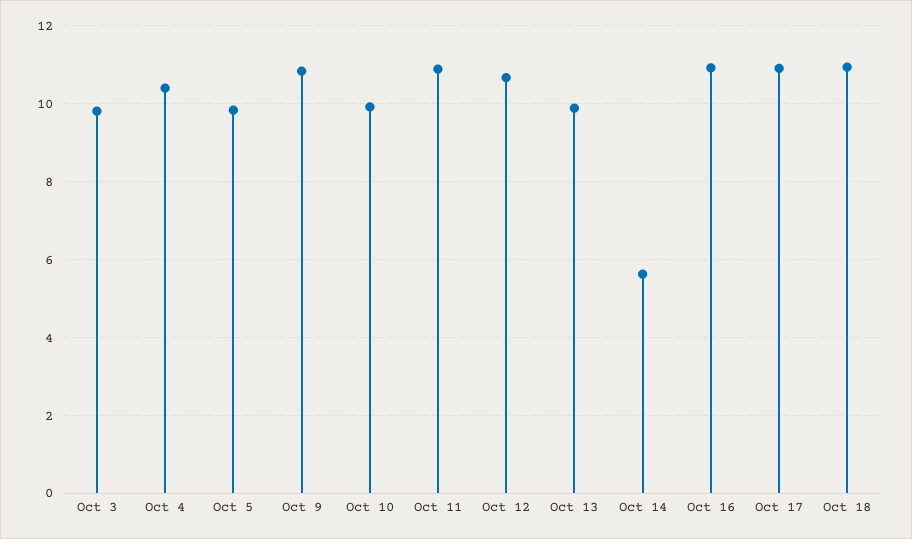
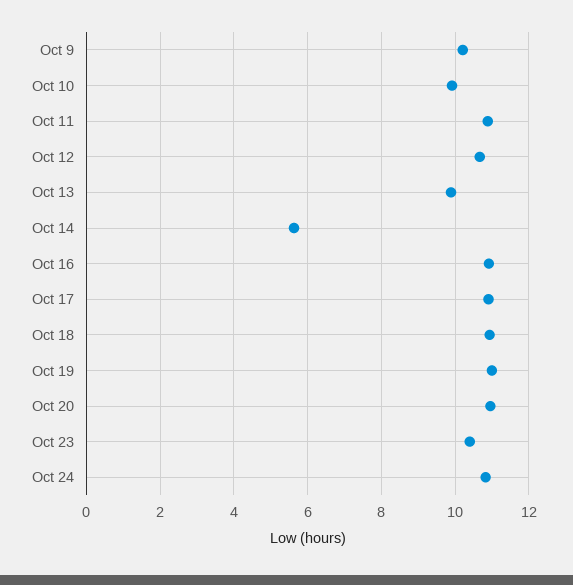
Oct 3: 9.8 -> none
Oct 4: 10.4 -> none
Oct 5: 9.8 -> none
Oct 9: 10.8 -> 10.2
Oct 19: none -> 11
Oct 20: none -> 11
Oct 23: none -> 10.4
Oct 24: none -> 10.8

